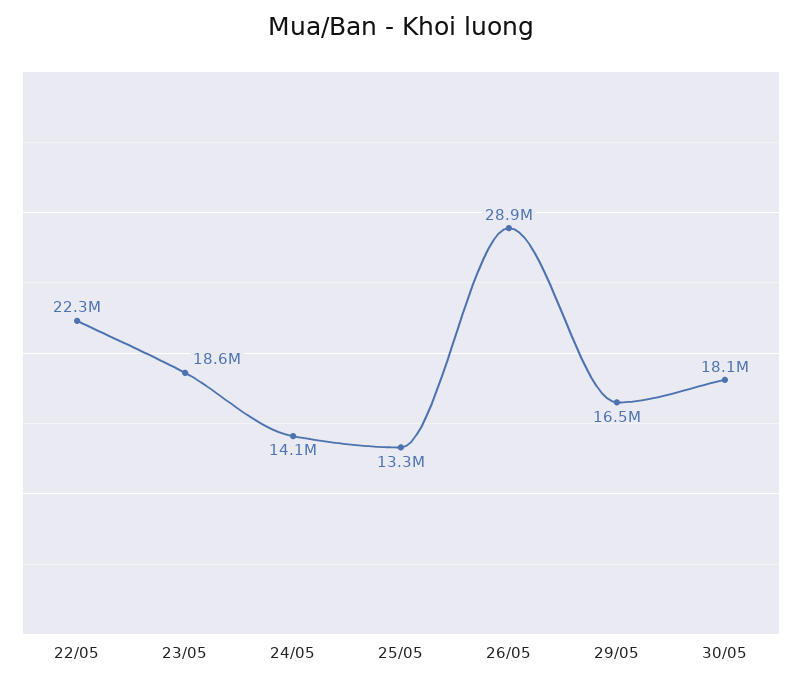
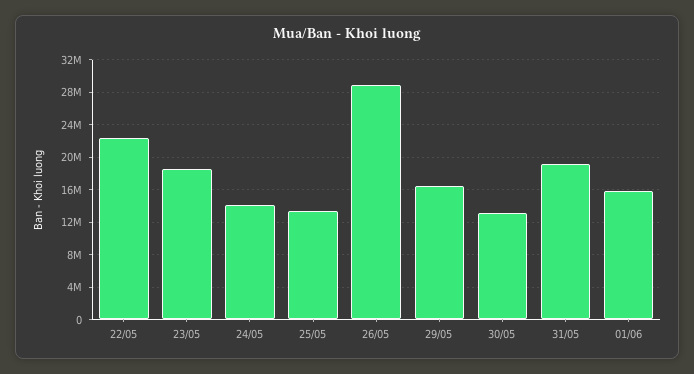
30/05: 18100000 -> 13000000
31/05: none -> 19000000
01/06: none -> 16000000

